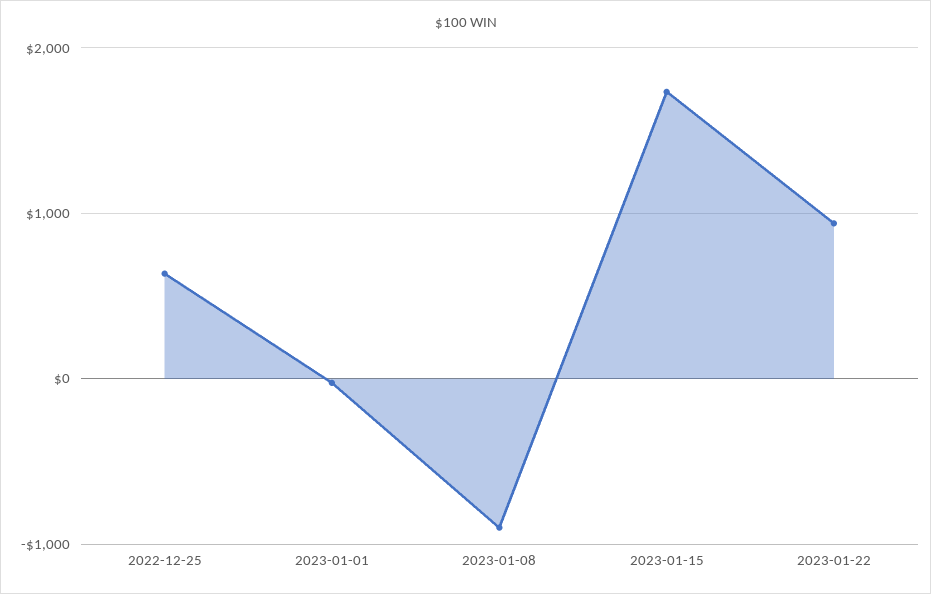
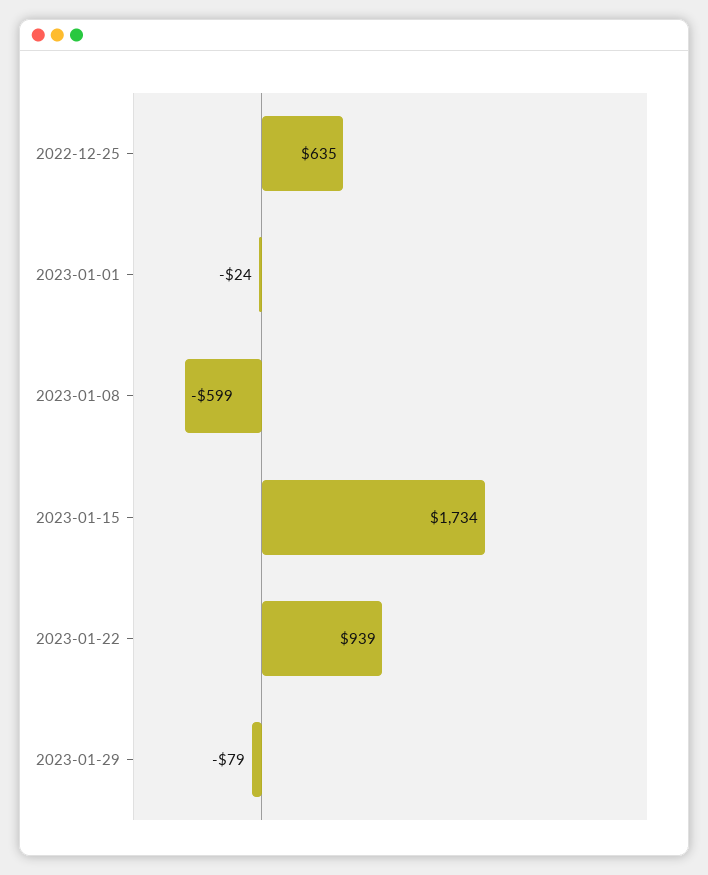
2023-01-08: -900 -> -599
2023-01-29: none -> -79

